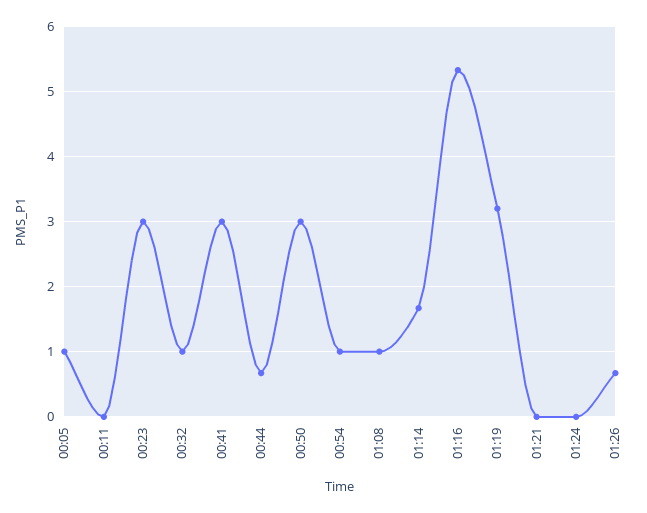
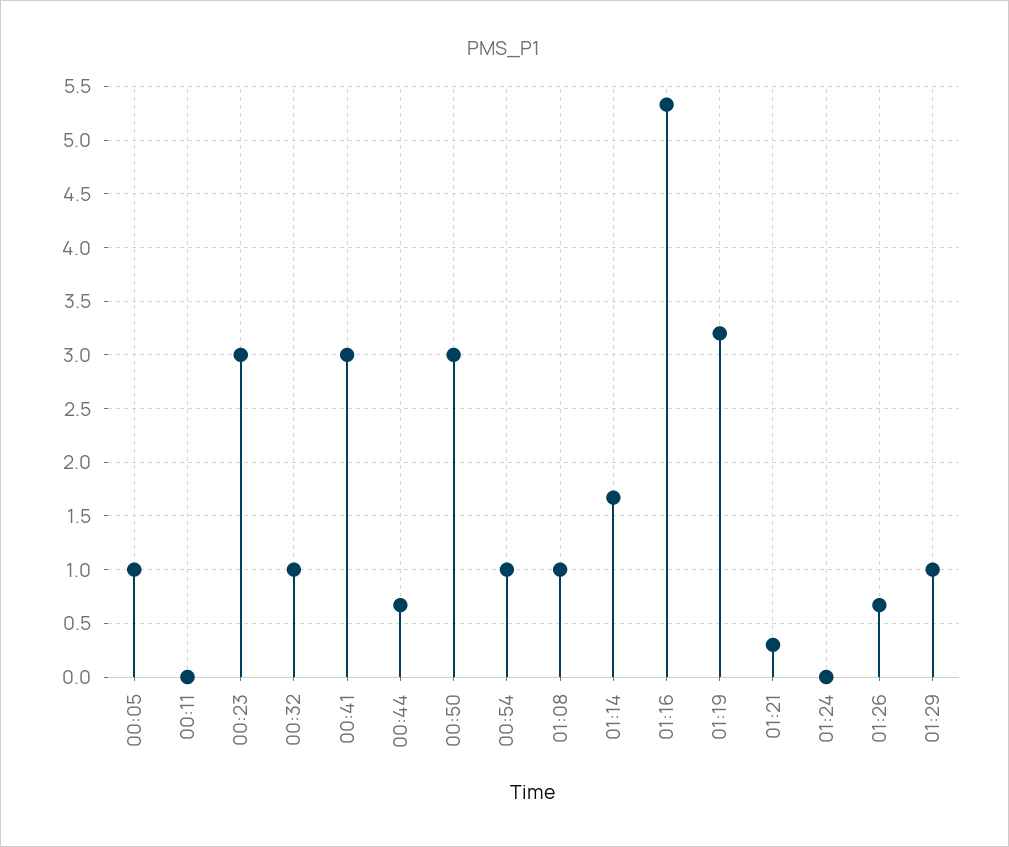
01:21: 0 -> 0.3
01:29: none -> 1

